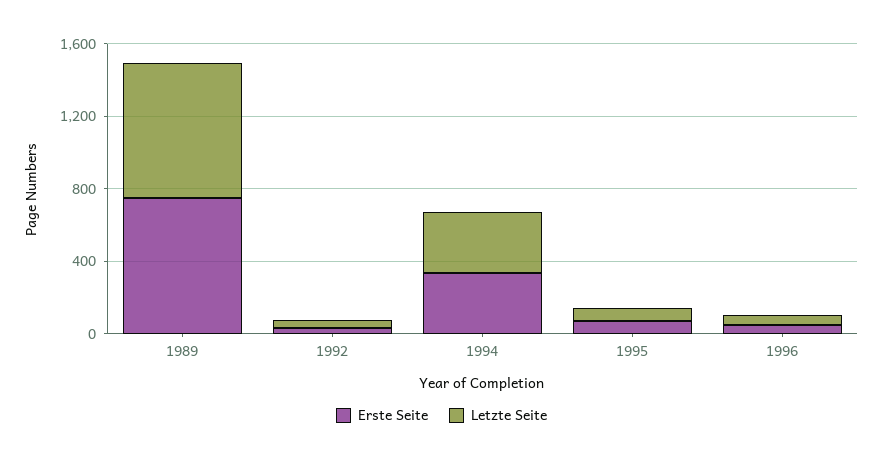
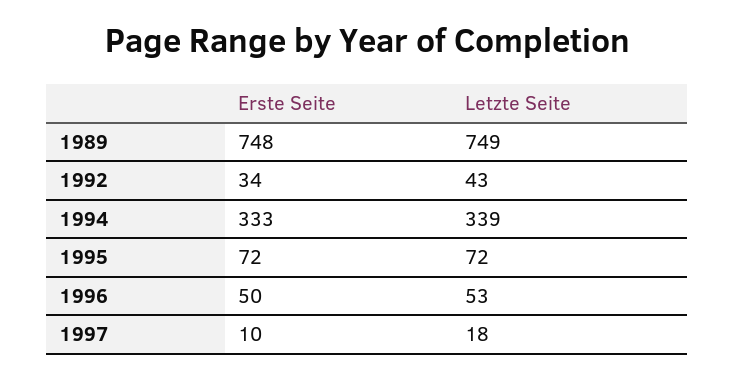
Erste Seite, 1997: none -> 10
Letzte Seite, 1997: none -> 18

